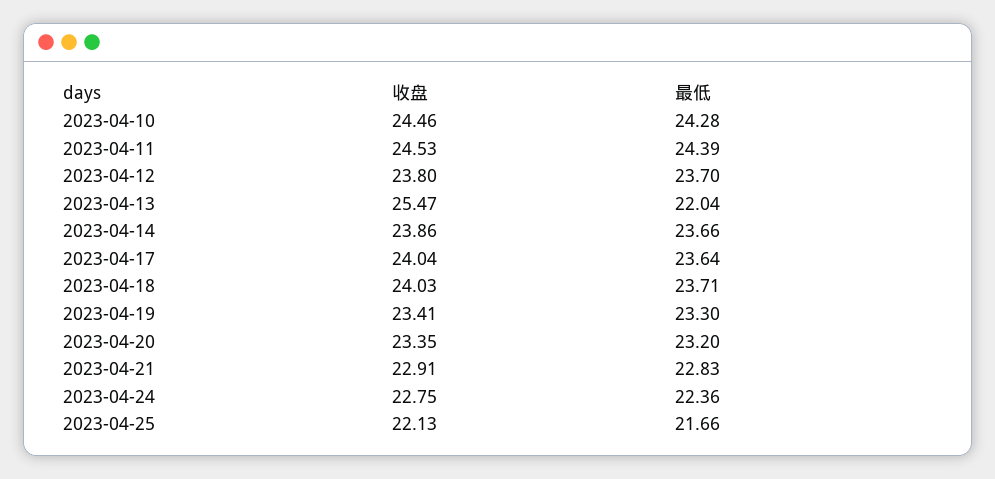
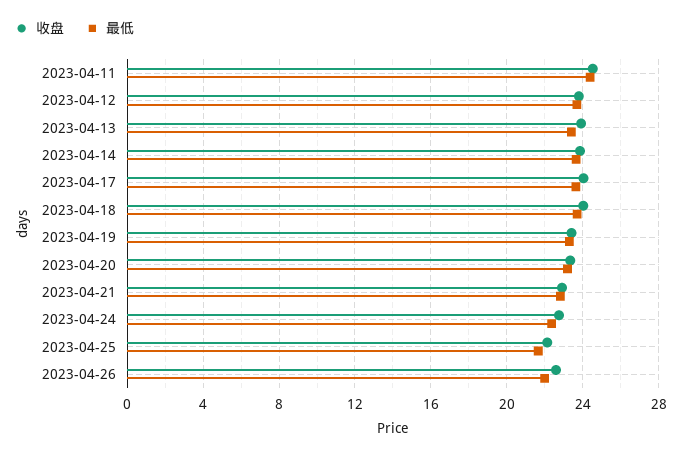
收盘, 2023-04-10: 24.46 -> none
最低, 2023-04-10: 24.28 -> none
收盘, 2023-04-13: 25.47 -> 24
最低, 2023-04-13: 22.04 -> 23.5
收盘, 2023-04-26: none -> 22.5
最低, 2023-04-26: none -> 22

